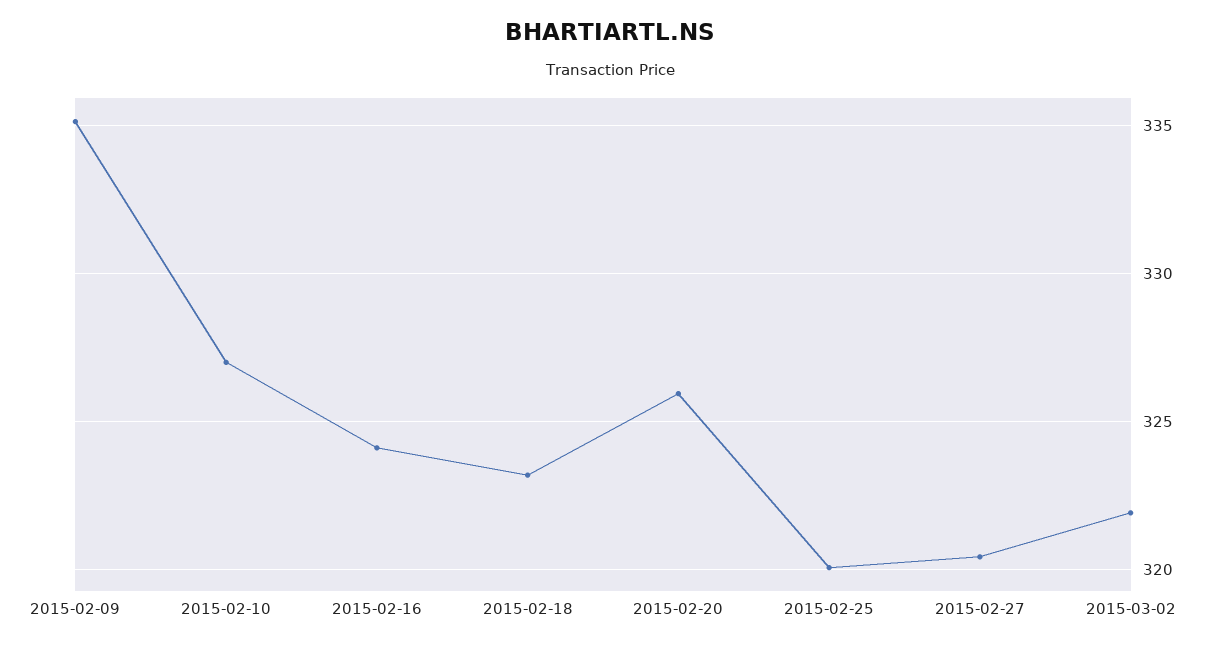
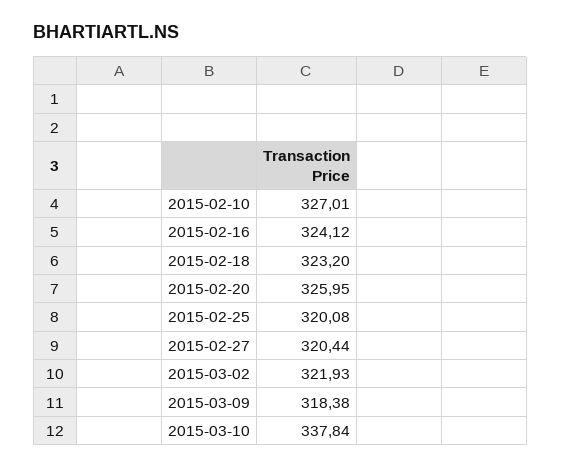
2015-02-09: 335 -> none
2015-03-09: none -> 318.38
2015-03-10: none -> 337.84

